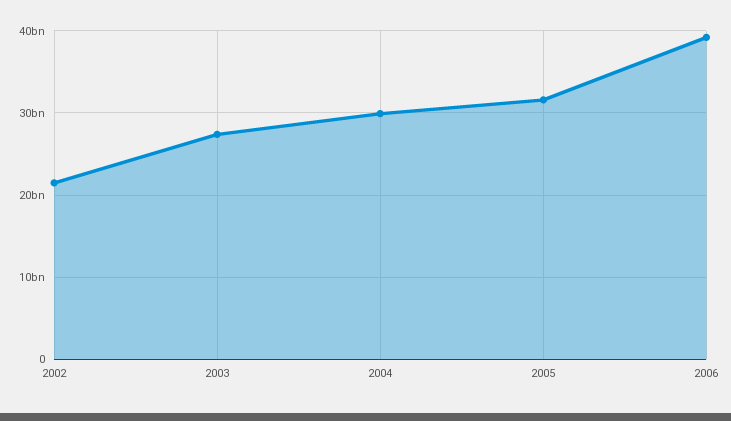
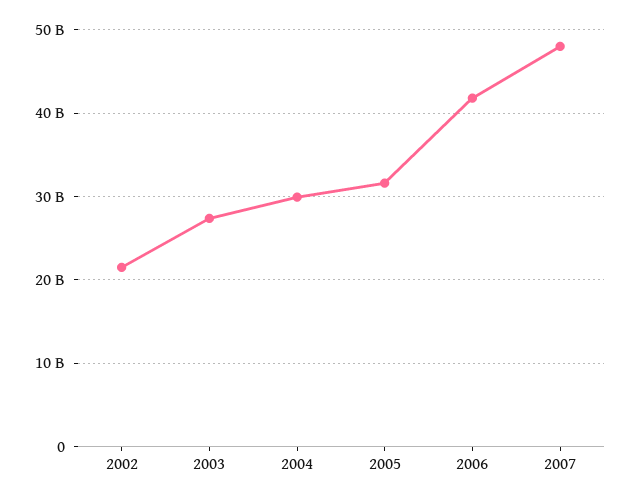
2006: 39000000000 -> 42000000000
2007: none -> 48000000000

